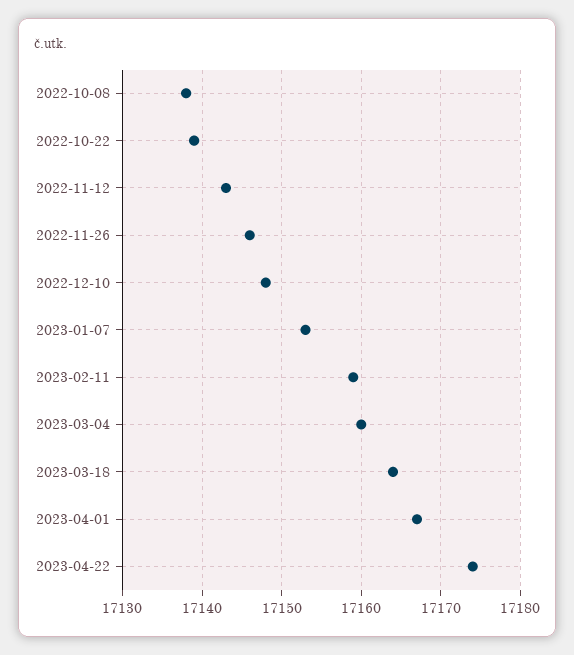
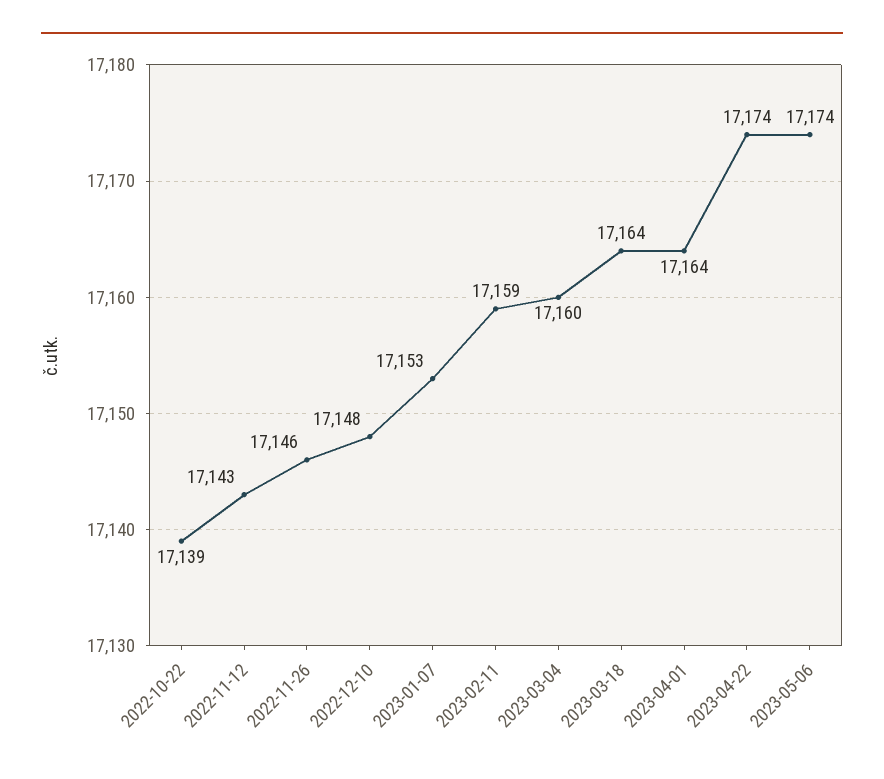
2022-10-08: 17138 -> none
2023-04-01: 17167 -> 17164
2023-05-06: none -> 17174

